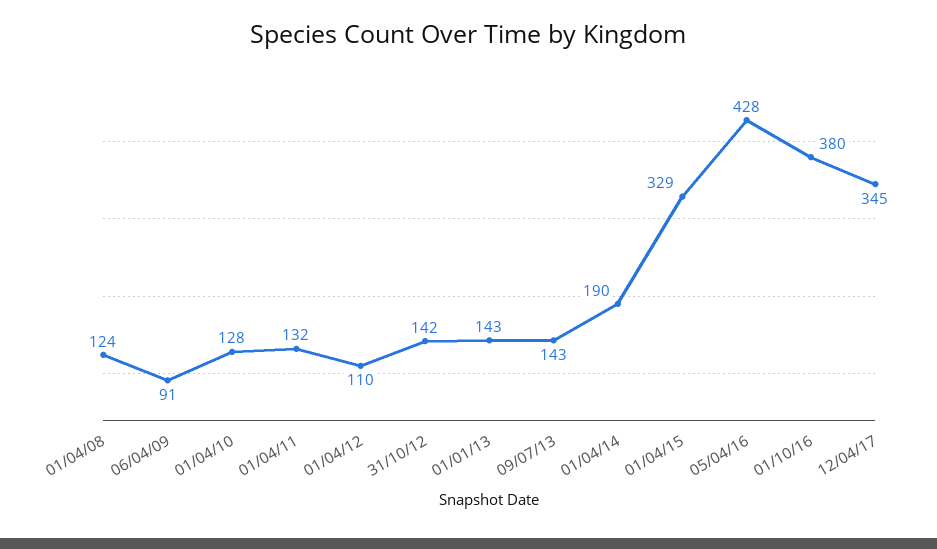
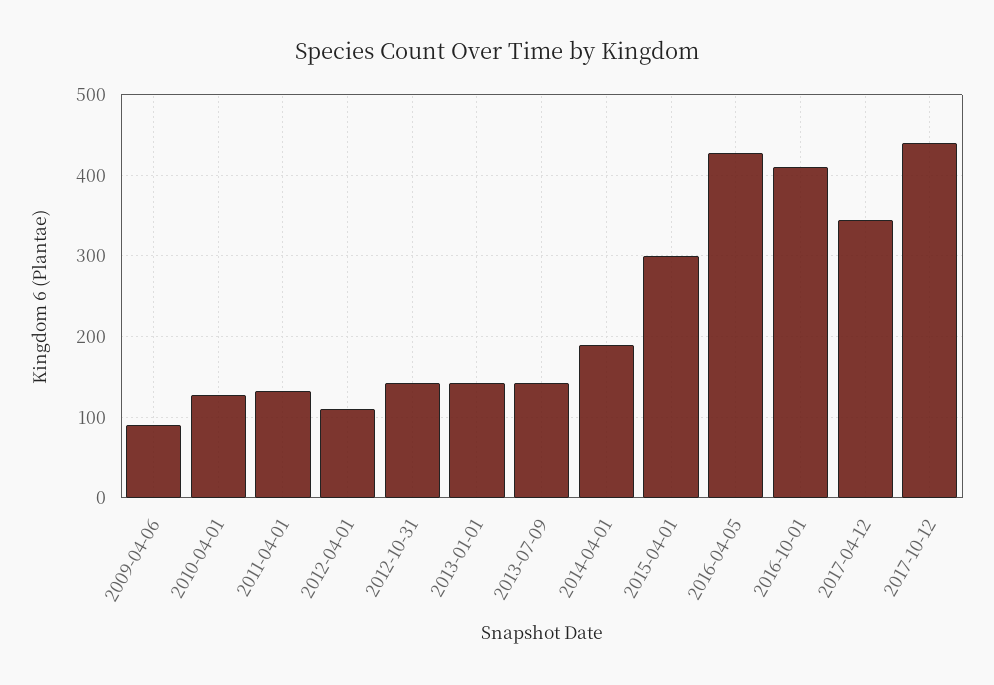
01/04/08: 124 -> none
01/04/15: 329 -> 300
01/10/16: 380 -> 410
2017-10-12: none -> 440

